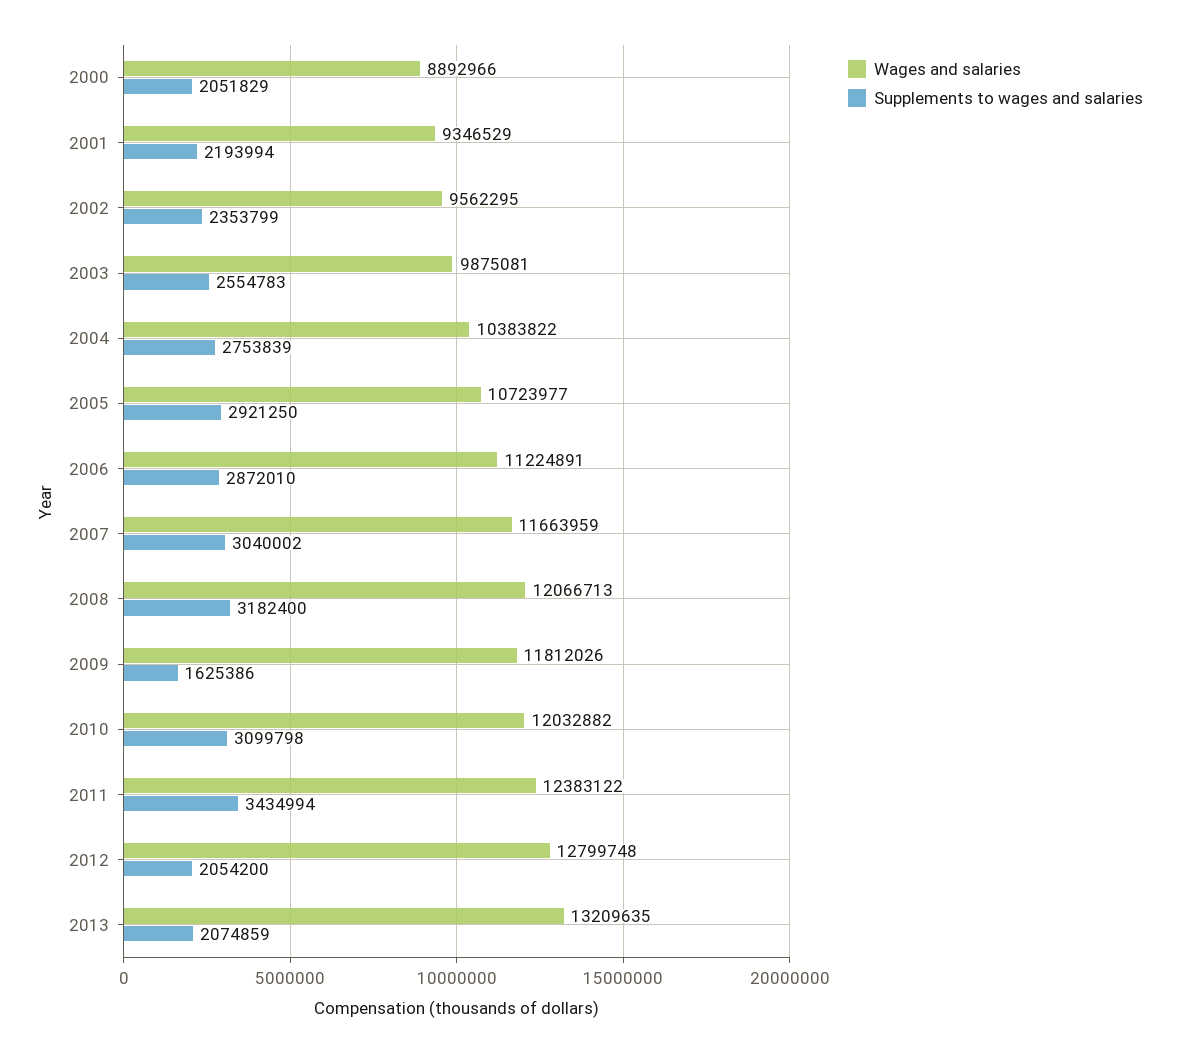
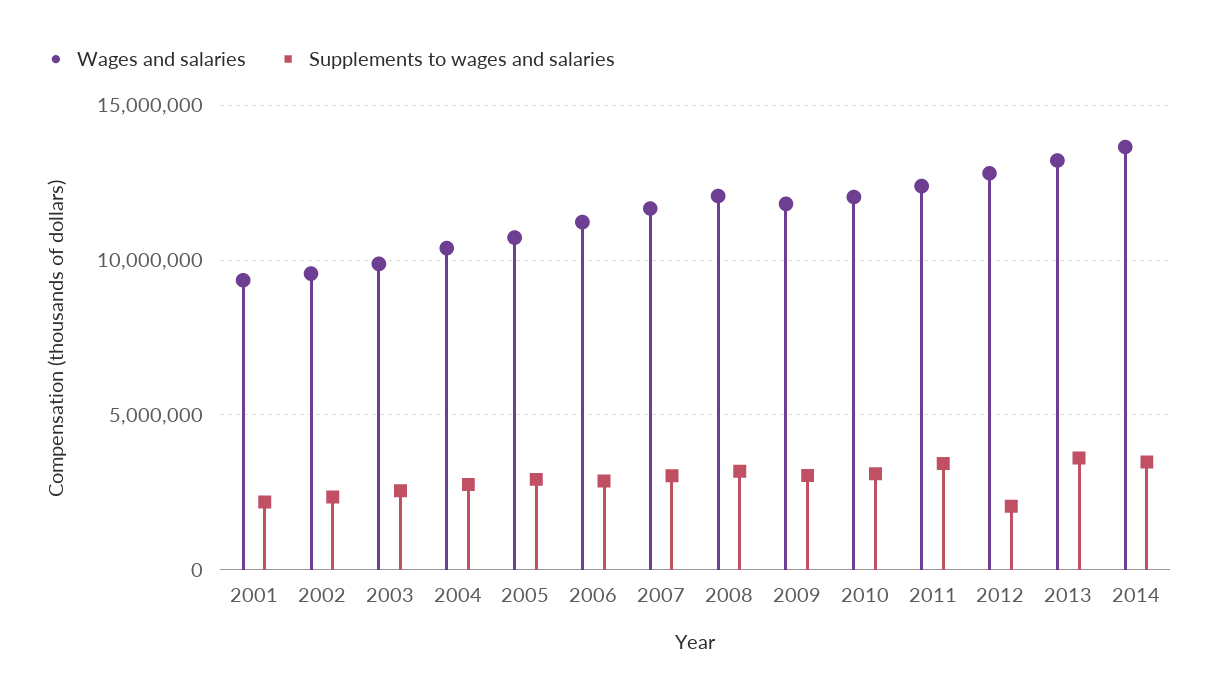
Wages and salaries, 2000: 8892966 -> none
Supplements to wages and salaries, 2000: 2051829 -> none
Supplements to wages and salaries, 2009: 1625386 -> 3000000
Supplements to wages and salaries, 2013: 2074859 -> 3500000
Wages and salaries, 2014: none -> 13500000
Supplements to wages and salaries, 2014: none -> 3500000

